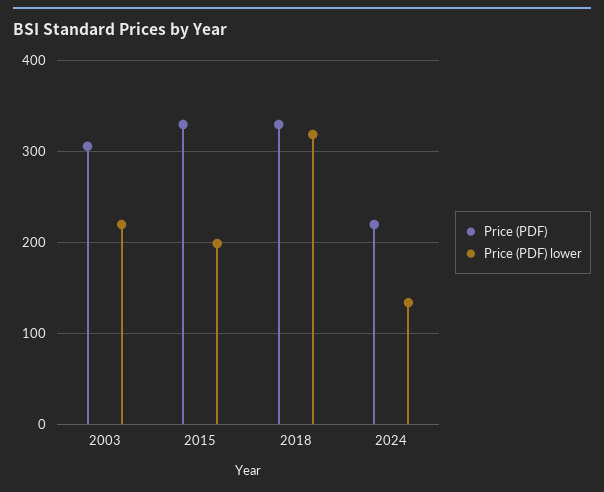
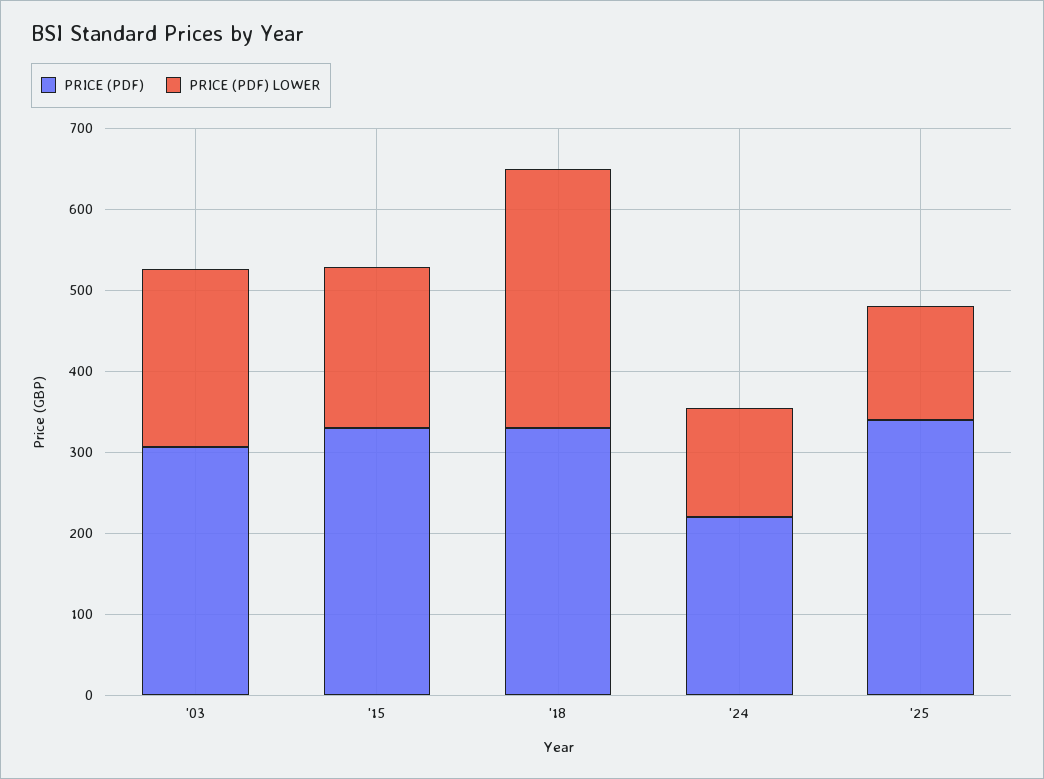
Price (PDF), '25: none -> 340
Price (PDF) lower, '25: none -> 140

